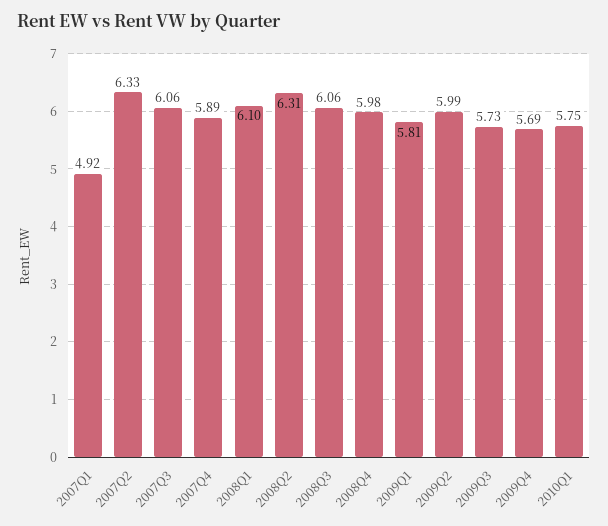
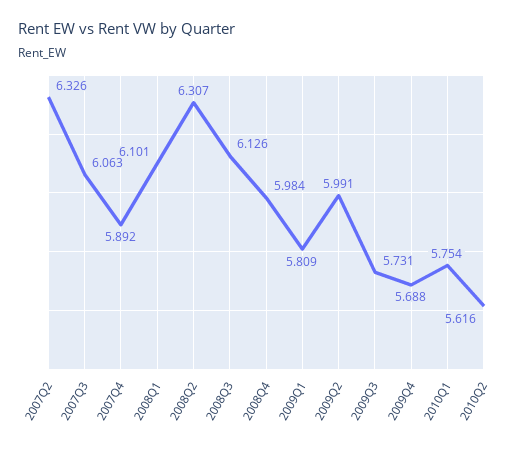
2007Q1: 4.92 -> none
2008Q3: 6.06 -> 6.126
2010Q2: none -> 5.616

